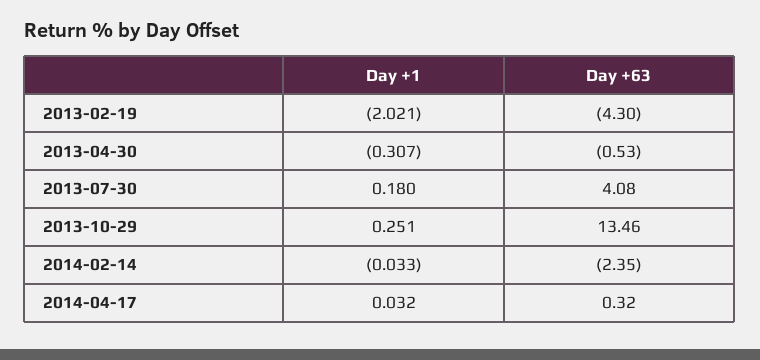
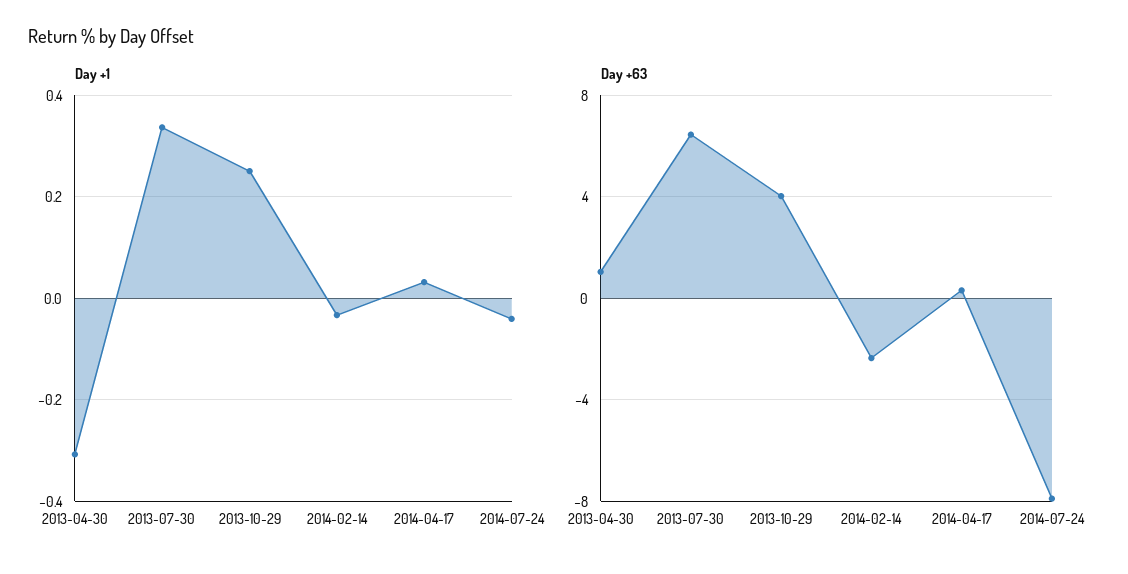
Day +1, 2013-02-19: -2.021 -> none
Day +63, 2013-02-19: -4.3 -> none
Day +63, 2013-04-30: -0.53 -> 1
Day +1, 2013-07-30: 0.18 -> 0.34
Day +63, 2013-07-30: 4.08 -> 6.5
Day +63, 2013-10-29: 13.46 -> 4
Day +1, 2014-07-24: none -> -0.04
Day +63, 2014-07-24: none -> -8

